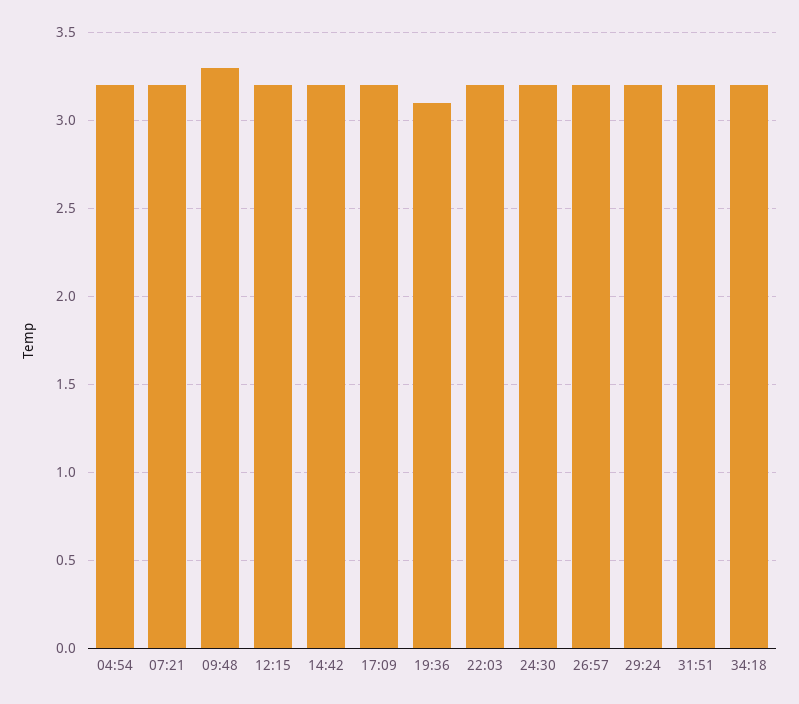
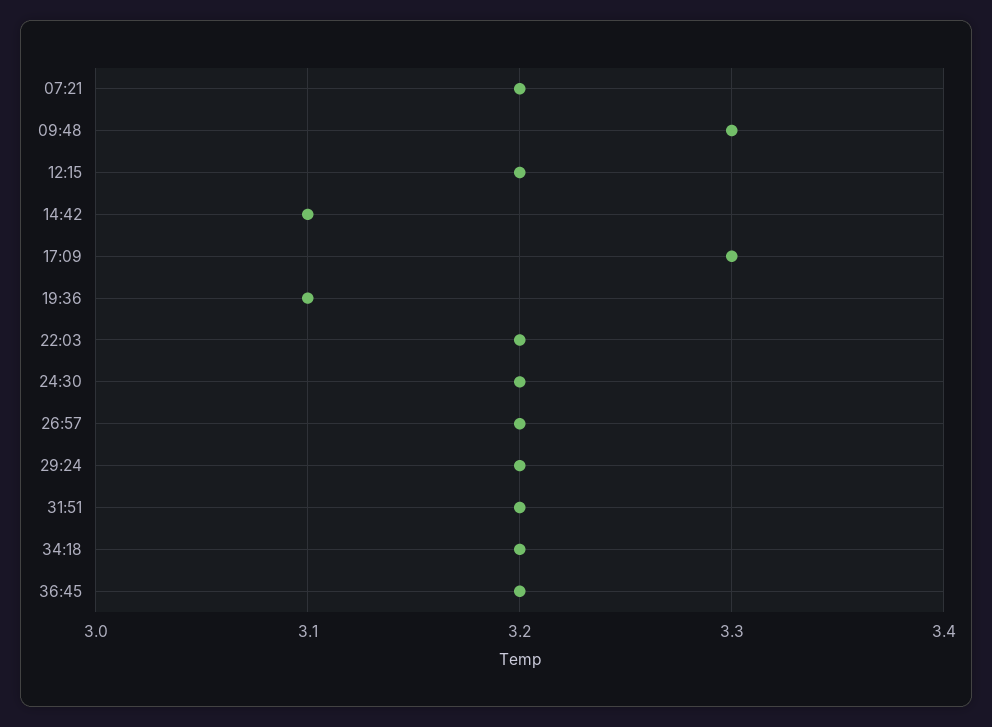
04:54: 3.2 -> none
14:42: 3.2 -> 3.1
17:09: 3.2 -> 3.3
36:45: none -> 3.2

